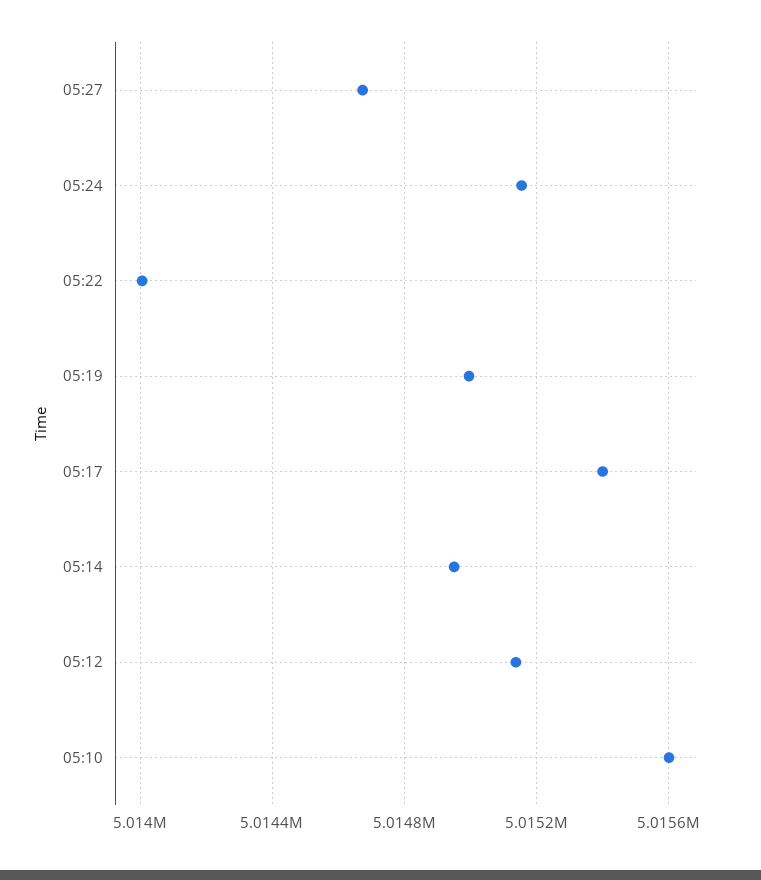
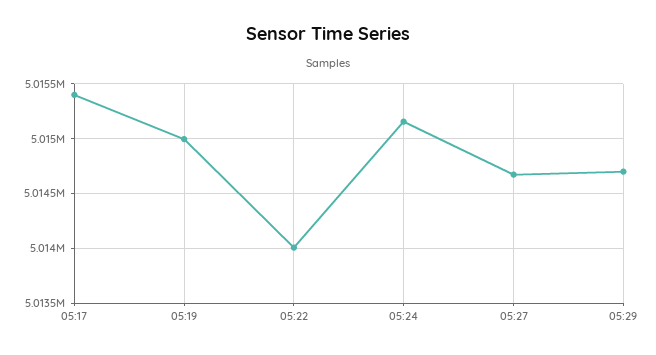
05:14: 5014950 -> none
05:12: 5015150 -> none
05:10: 5015600 -> none
05:29: none -> 5014700

